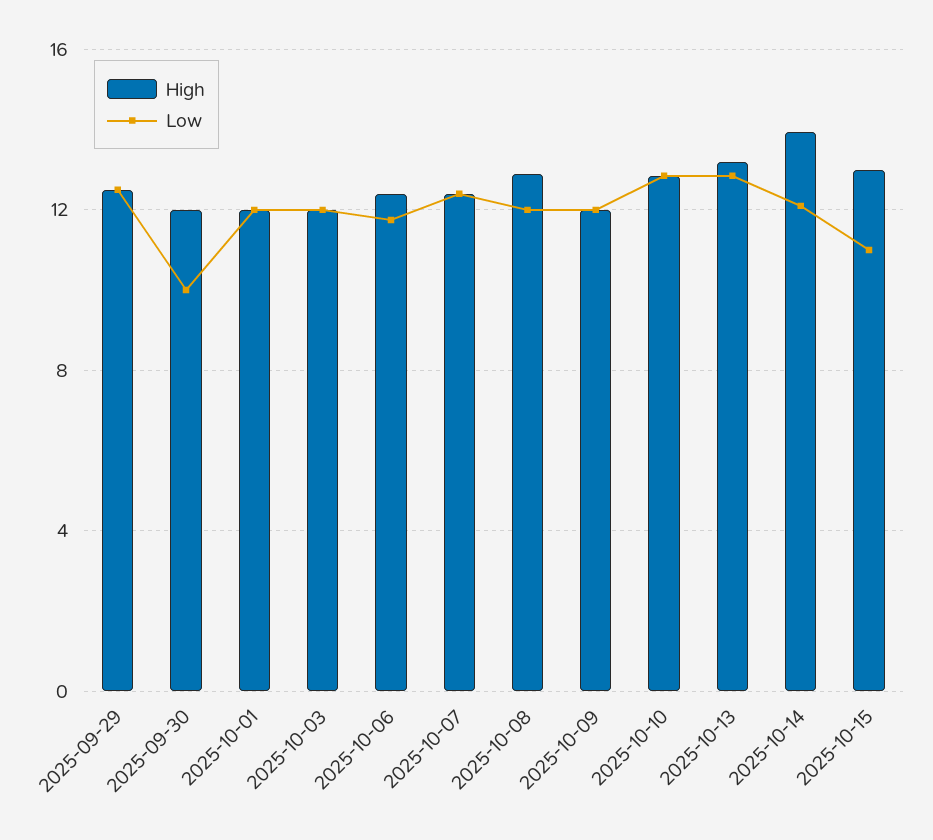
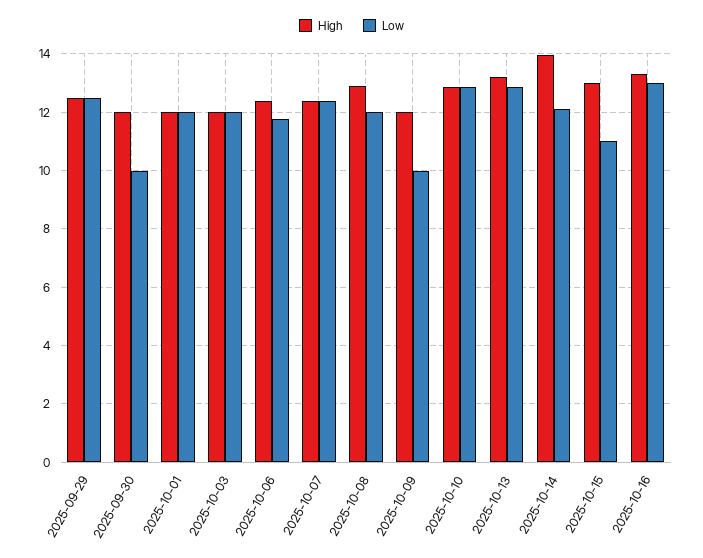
Low, 2025-10-09: 12 -> 10
High, 2025-10-16: none -> 13.25
Low, 2025-10-16: none -> 13

